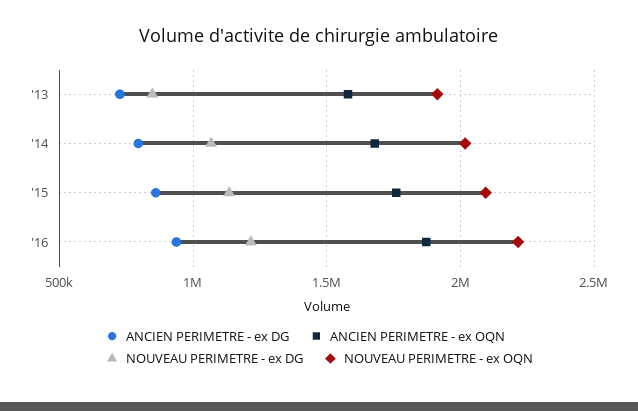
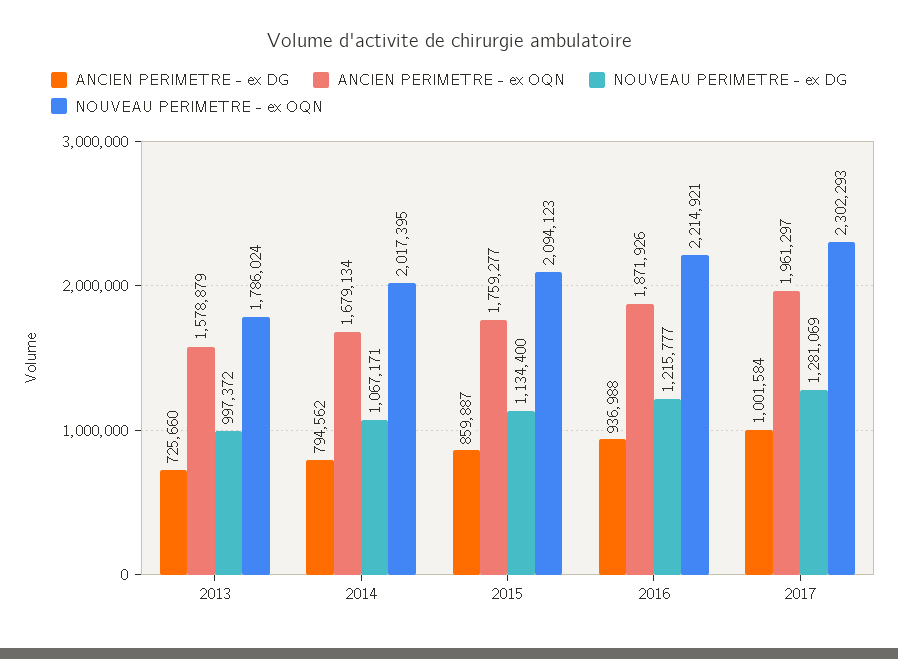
NOUVEAU PERIMETRE - ex DG, '13: 850000 -> 997372
NOUVEAU PERIMETRE - ex OQN, '13: 1900000 -> 1786024
ANCIEN PERIMETRE - ex DG, 2017: none -> 1001584
ANCIEN PERIMETRE - ex OQN, 2017: none -> 1961297
NOUVEAU PERIMETRE - ex DG, 2017: none -> 1281069
NOUVEAU PERIMETRE - ex OQN, 2017: none -> 2302293

